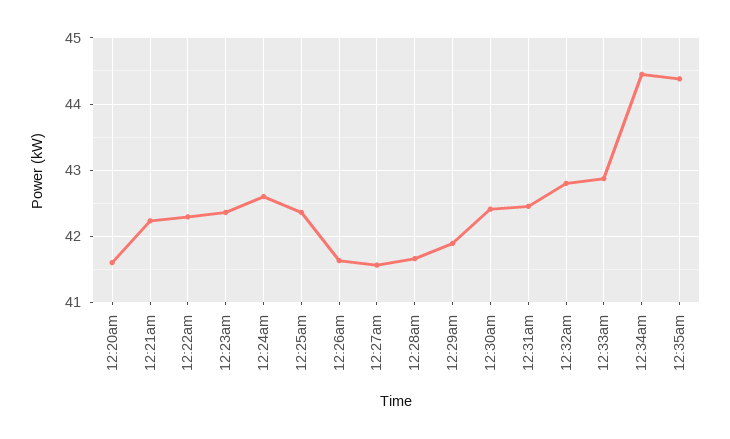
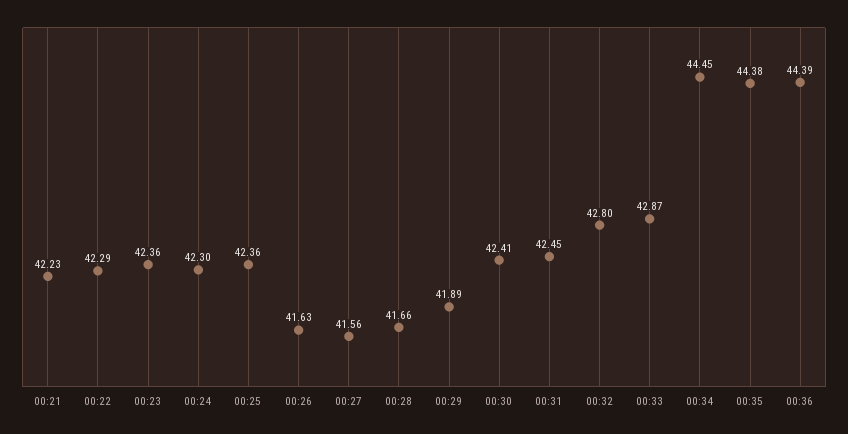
12:20am: 41.6 -> none
12:24am: 42.6 -> 42.3
00:36: none -> 44.39

